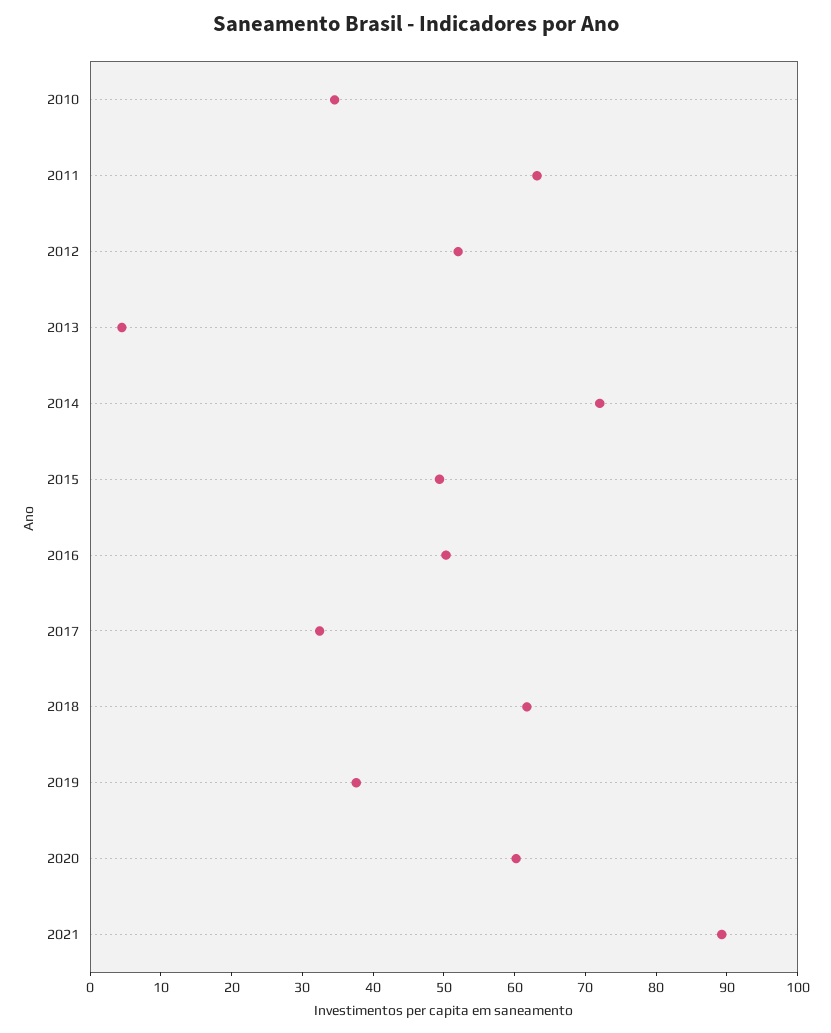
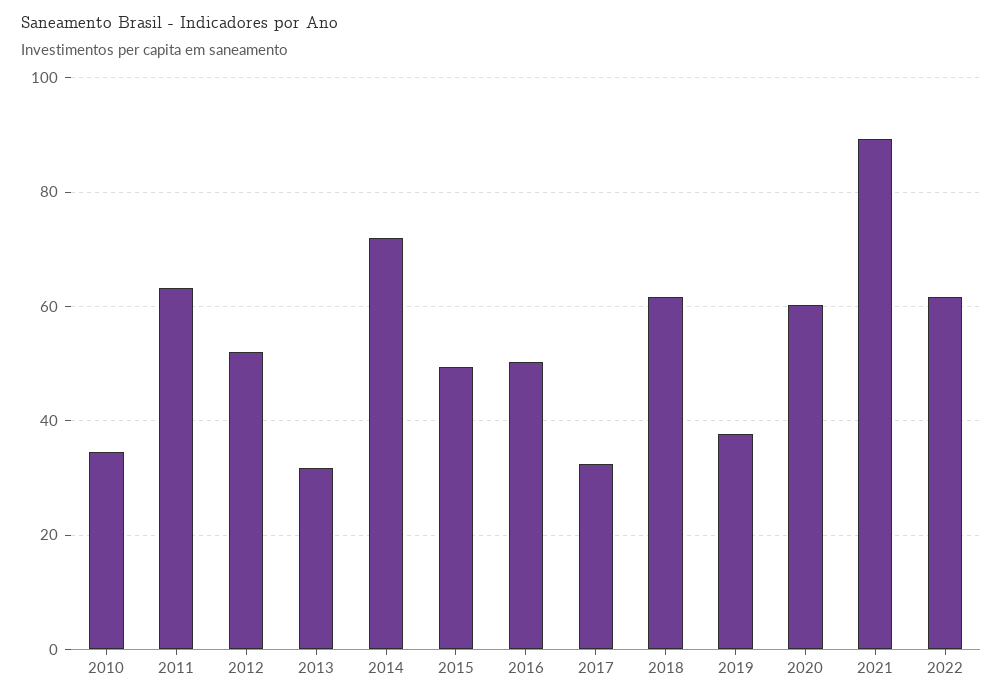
2013: 4 -> 32
2022: none -> 62

